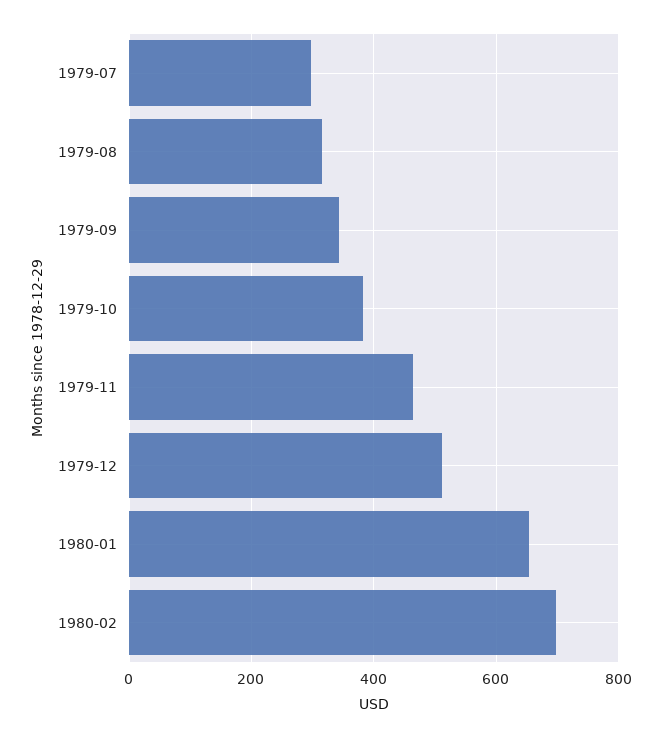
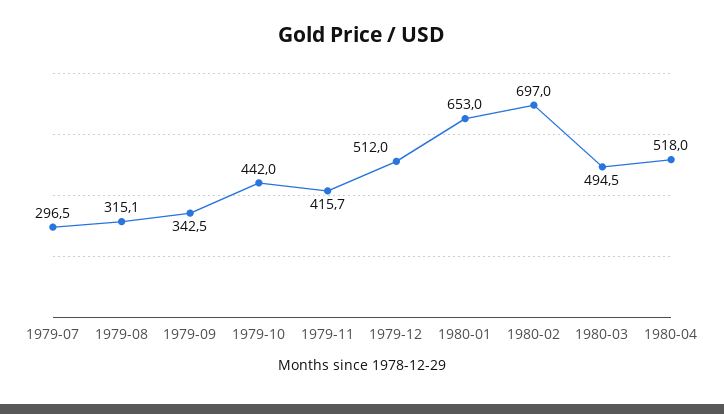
1979-10: 380 -> 442
1979-11: 460 -> 415.7
1980-03: none -> 494.5
1980-04: none -> 518

